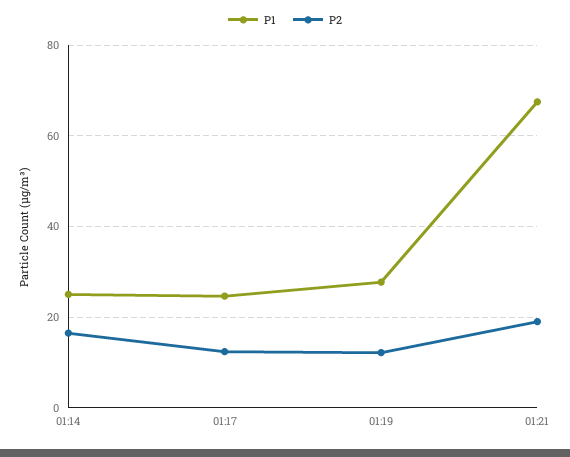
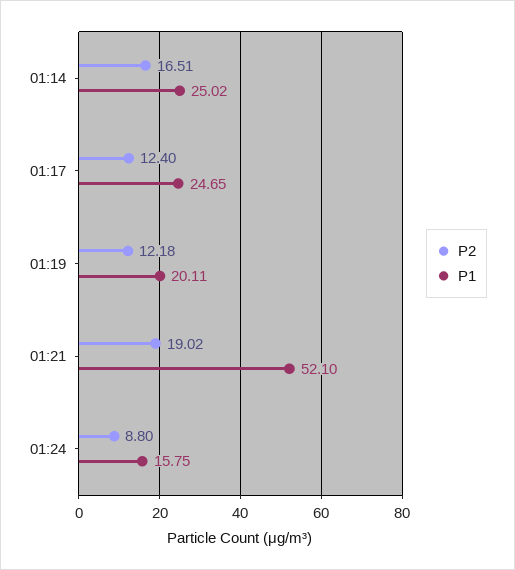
P1, 01:19: 28 -> 20.11
P1, 01:21: 68 -> 52.1
P2, 01:24: none -> 8.8
P1, 01:24: none -> 15.75

